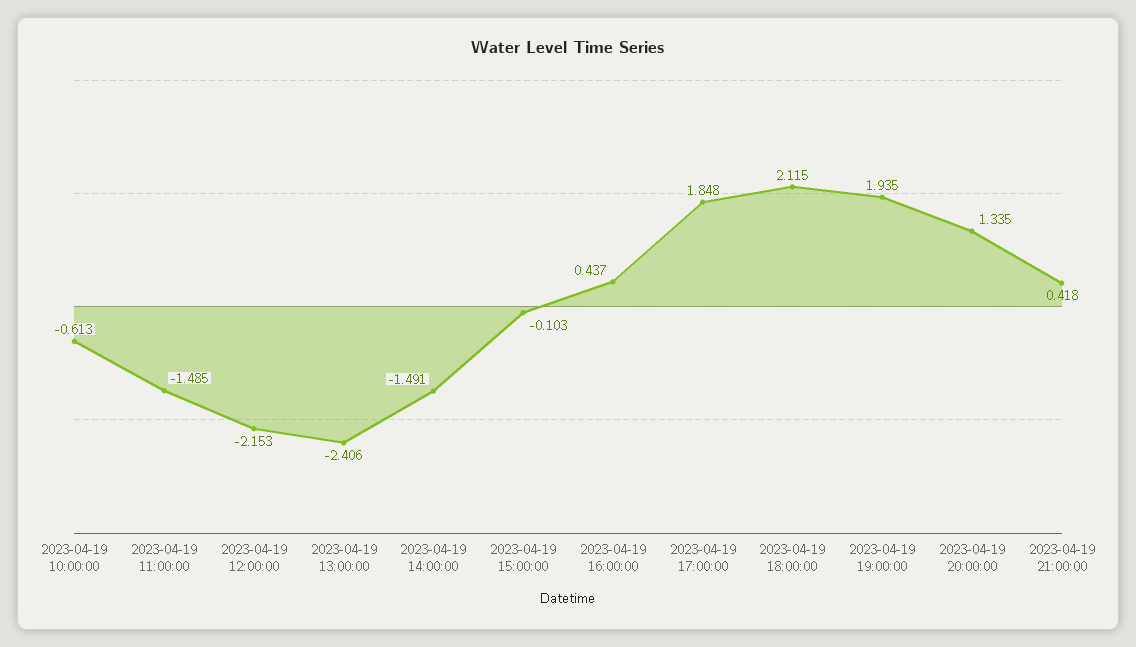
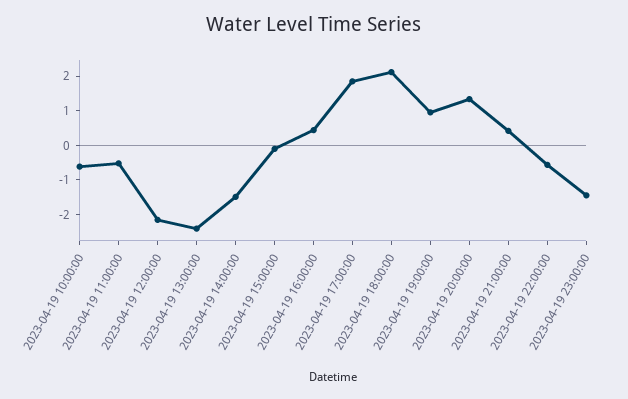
2023-04-19 11:00:00: -1.485 -> -0.5
2023-04-19 19:00:00: 1.935 -> 1
2023-04-19 22:00:00: none -> -0.5
2023-04-19 23:00:00: none -> -1.5

